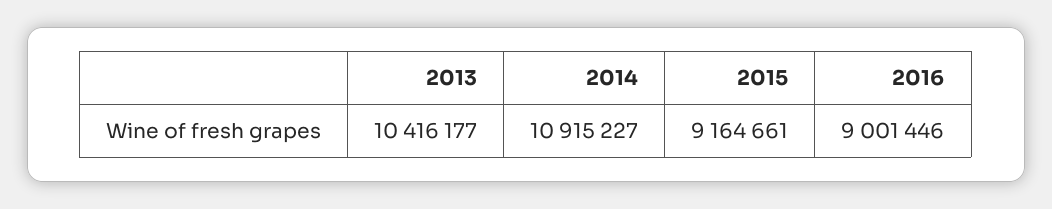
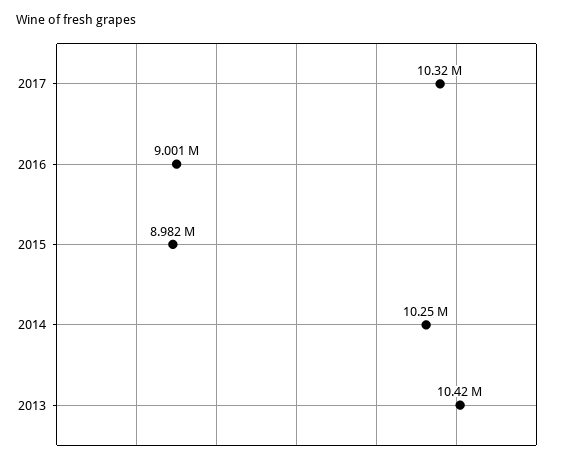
2014: 10915227 -> 10250000
2015: 9164661 -> 8982000
2017: none -> 10320000

